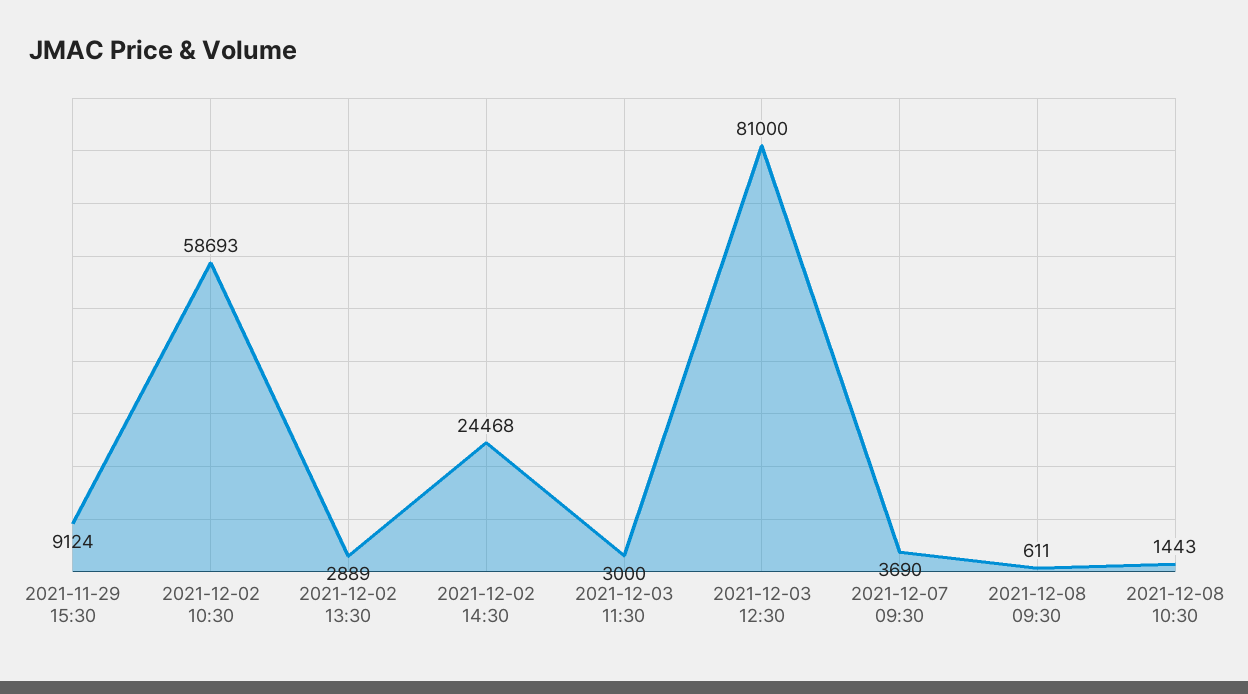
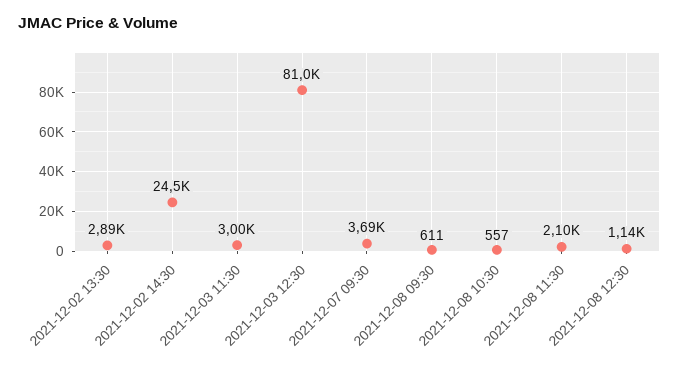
2021-11-29 15:30: 9124 -> none
2021-12-02 10:30: 58693 -> none
2021-12-08 10:30: 1443 -> 557
2021-12-08 11:30: none -> 2100
2021-12-08 12:30: none -> 1140

